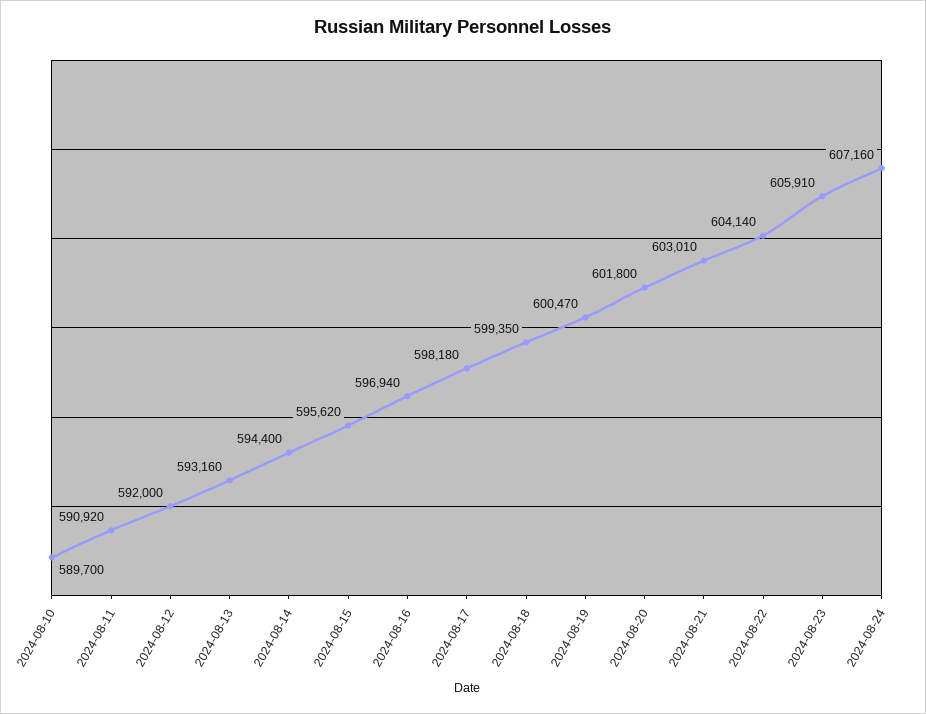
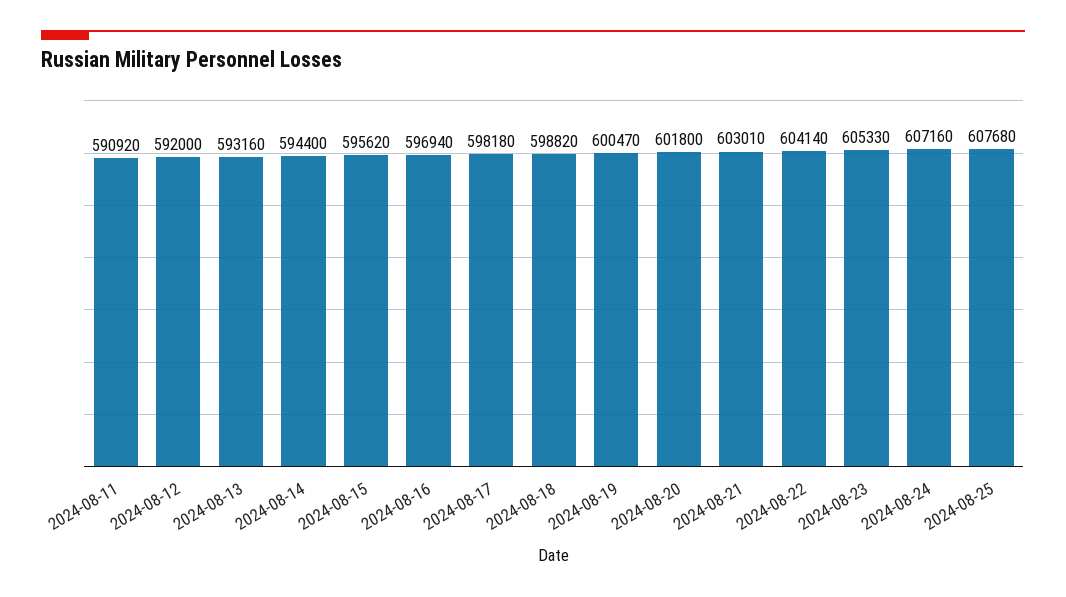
2024-08-10: 589700 -> none
2024-08-18: 599350 -> 598820
2024-08-23: 605910 -> 605330
2024-08-25: none -> 607680

